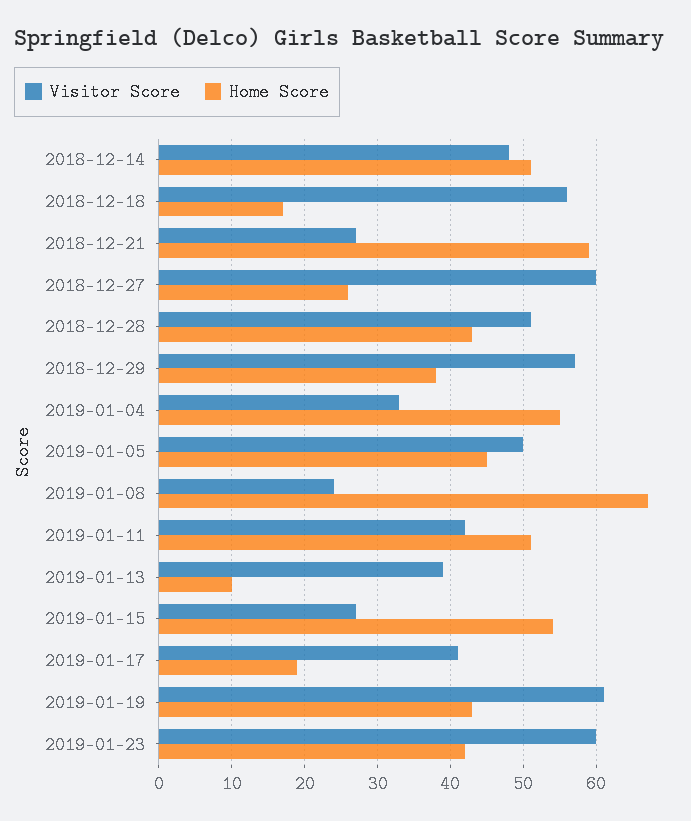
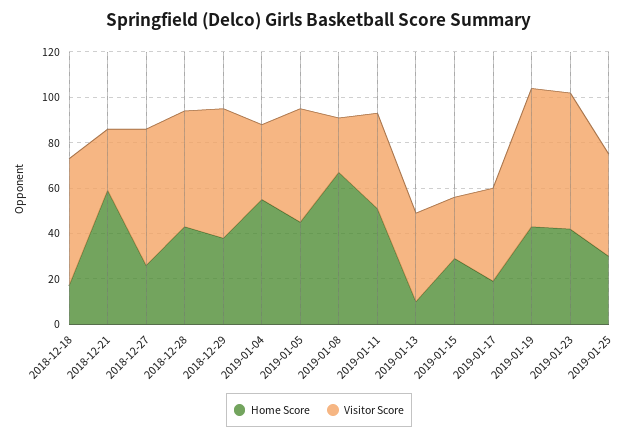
Visitor Score, 2018-12-14: 48 -> none
Home Score, 2018-12-14: 51 -> none
Home Score, 2019-01-15: 54 -> 30
Home Score, 2019-01-25: none -> 30
Visitor Score, 2019-01-25: none -> 45

